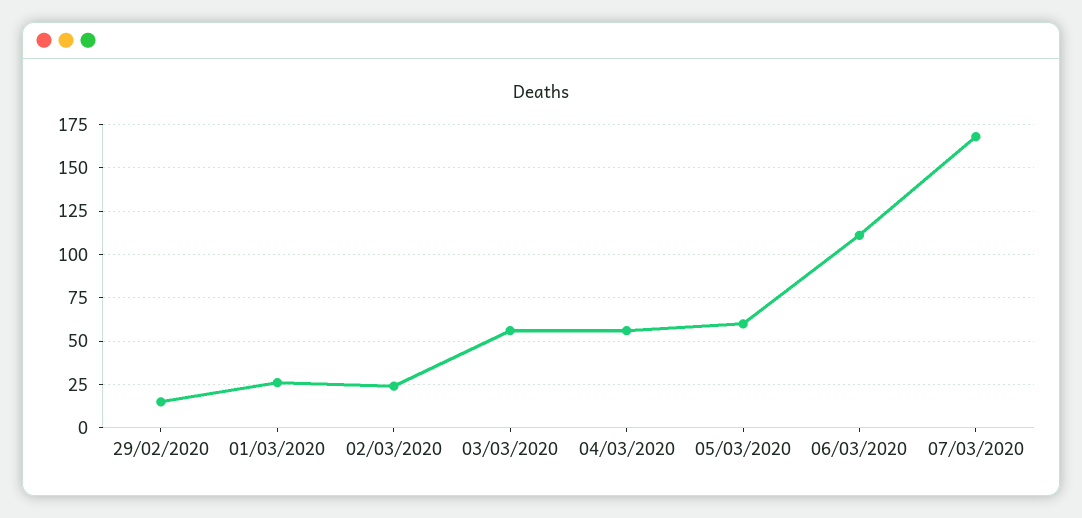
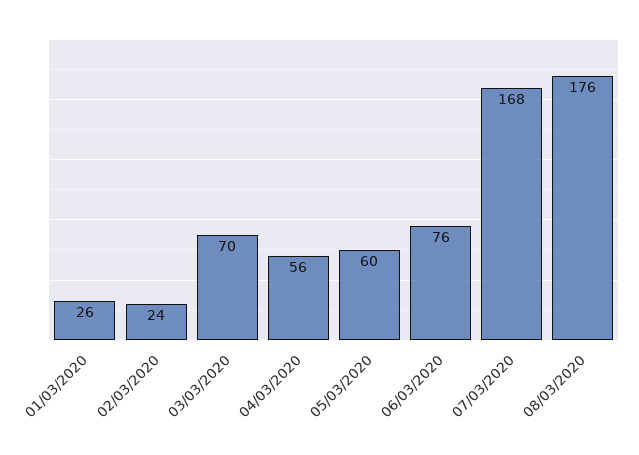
29/02/2020: 15 -> none
03/03/2020: 55 -> 70
06/03/2020: 110 -> 76
08/03/2020: none -> 176

